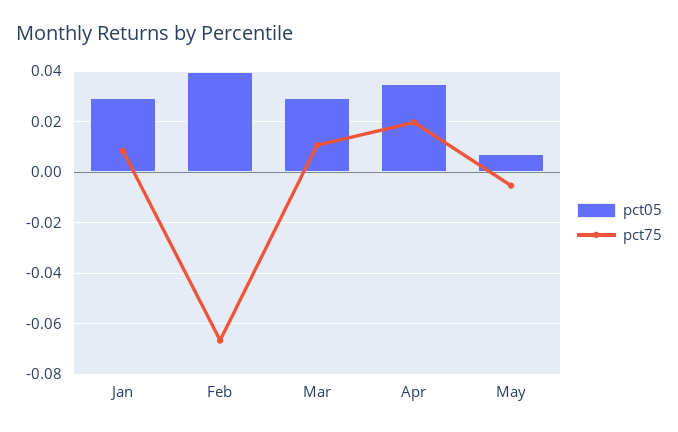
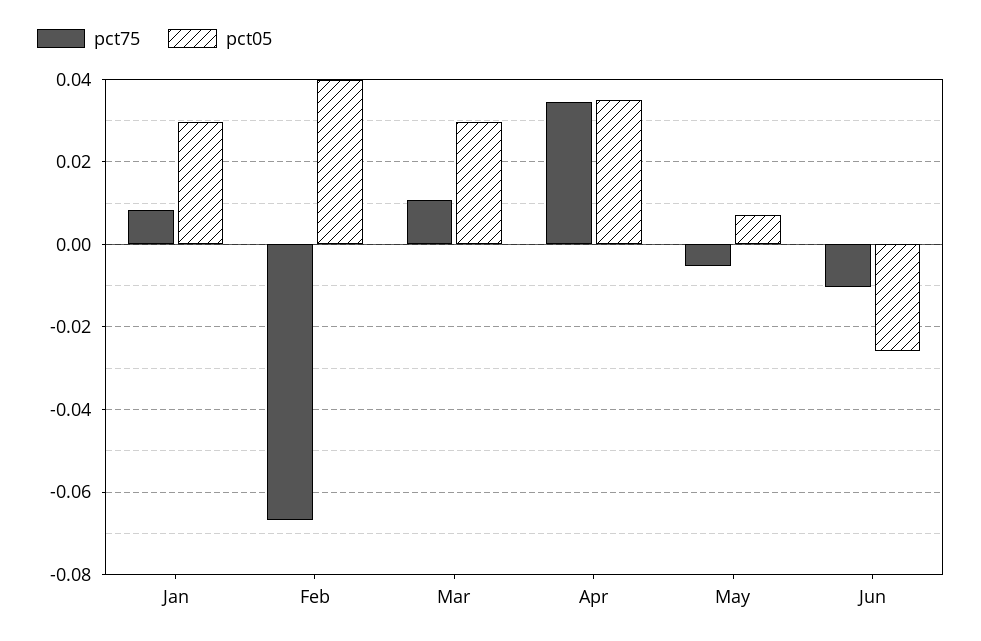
pct75, Apr: 0.02 -> 0.034
pct75, Jun: none -> -0.01
pct05, Jun: none -> -0.026

